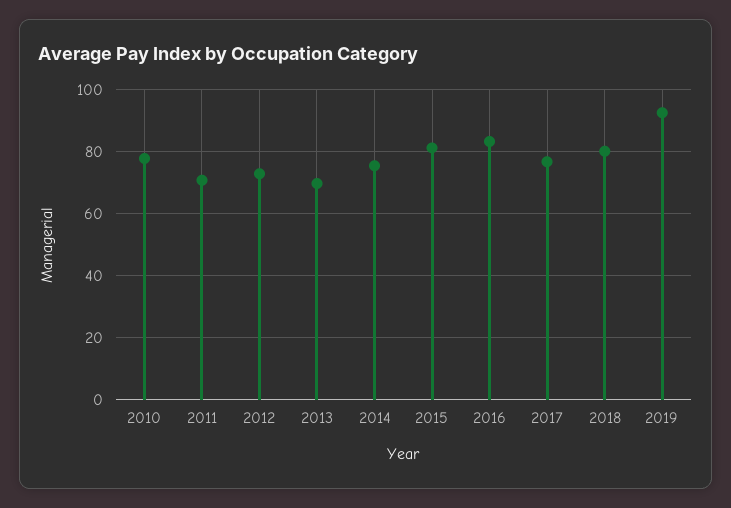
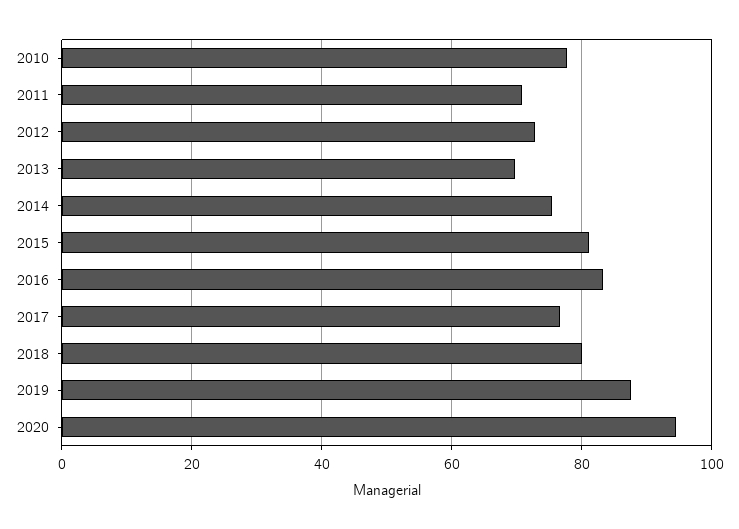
2019: 92 -> 88
2020: none -> 94

